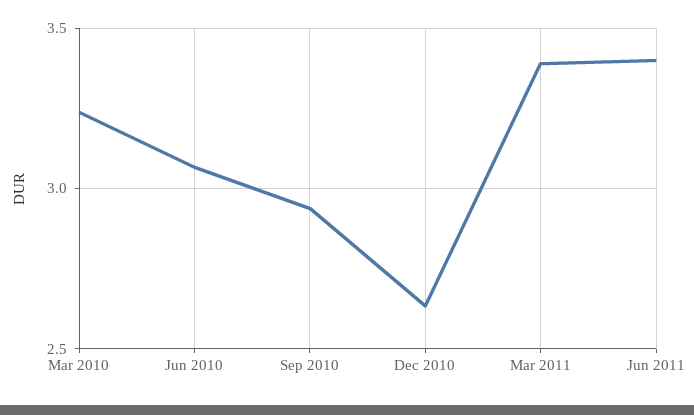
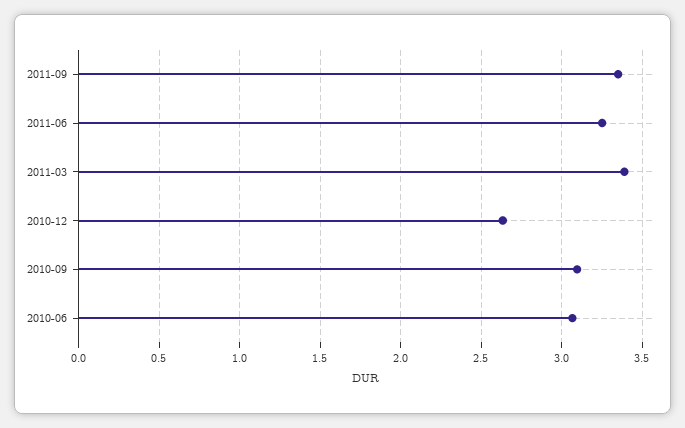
Mar 2010: 3.25 -> none
Sep 2010: 2.95 -> 3.1
Jun 2011: 3.4 -> 3.25
2011-09: none -> 3.35

